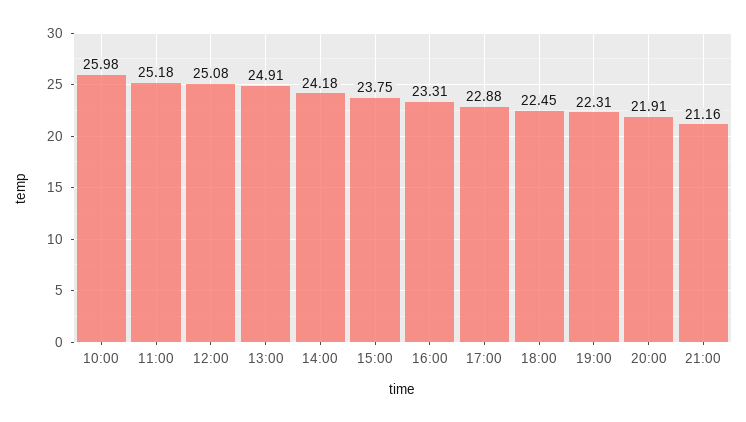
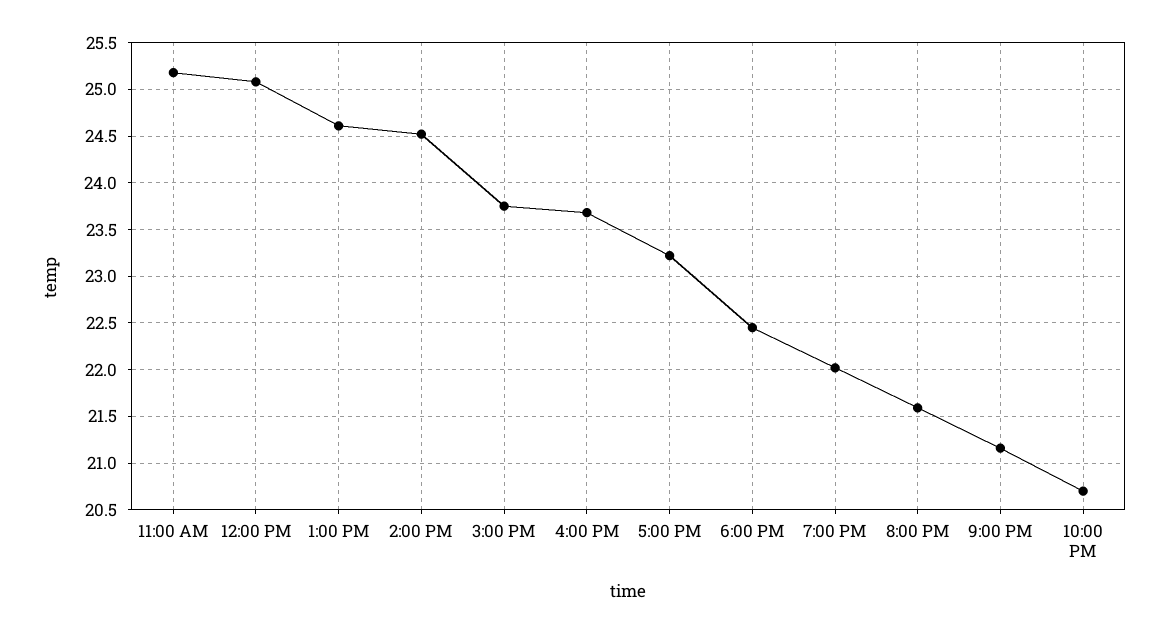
10:00: 25.98 -> none
13:00: 24.91 -> 24.6
14:00: 24.18 -> 24.5
16:00: 23.31 -> 23.7
17:00: 22.88 -> 23.2
19:00: 22.31 -> 22
20:00: 21.91 -> 21.6
10:00 PM: none -> 20.7

